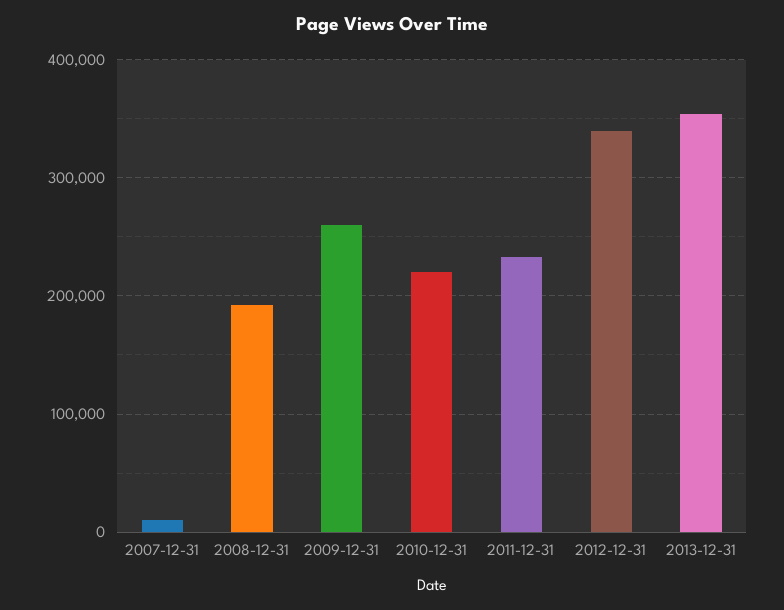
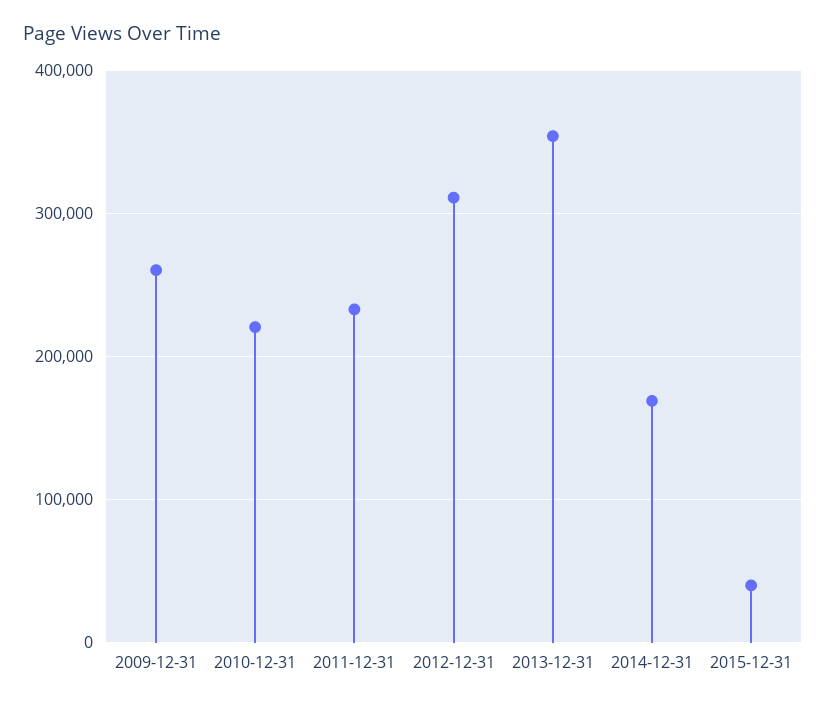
2007-12-31: 10000 -> none
2008-12-31: 190000 -> none
2012-12-31: 340000 -> 310000
2014-12-31: none -> 170000
2015-12-31: none -> 40000

